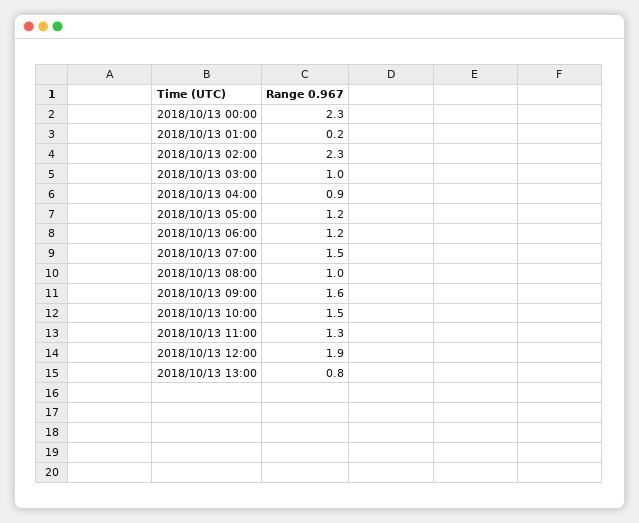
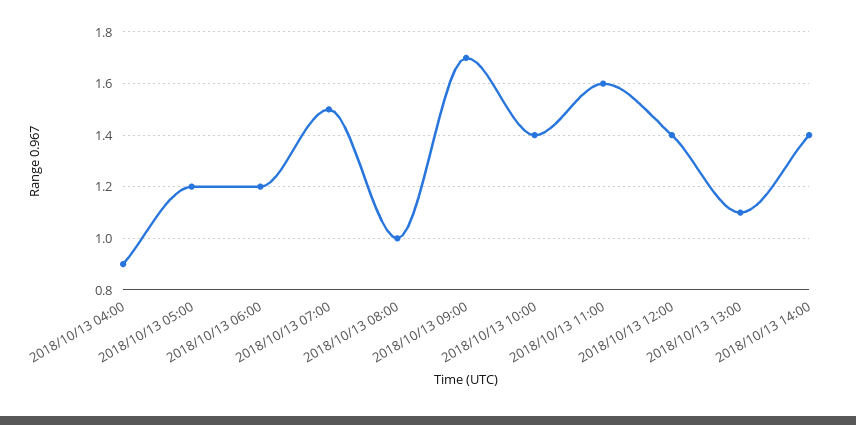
2018/10/13 00:00: 2.3 -> none
2018/10/13 01:00: 0.2 -> none
2018/10/13 02:00: 2.3 -> none
2018/10/13 03:00: 1 -> none
2018/10/13 09:00: 1.6 -> 1.7
2018/10/13 10:00: 1.5 -> 1.4
2018/10/13 11:00: 1.3 -> 1.6
2018/10/13 12:00: 1.9 -> 1.4
2018/10/13 13:00: 0.8 -> 1.1
2018/10/13 14:00: none -> 1.4

